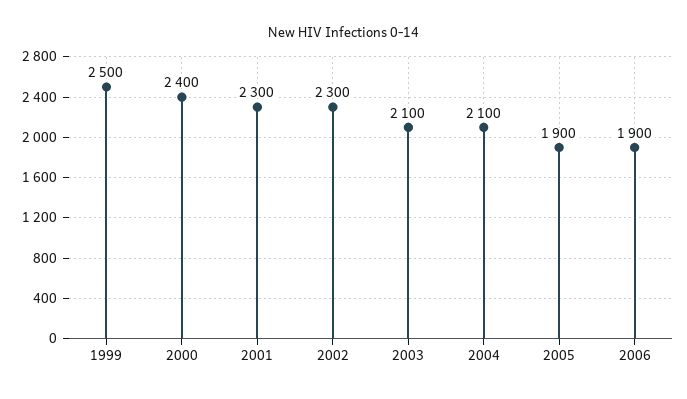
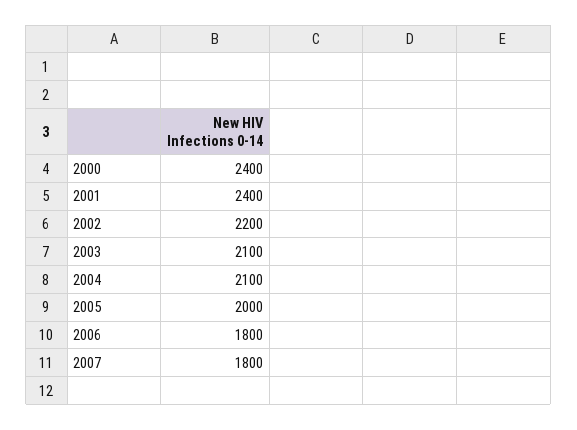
1999: 2500 -> none
2001: 2300 -> 2400
2002: 2300 -> 2200
2005: 1900 -> 2000
2006: 1900 -> 1800
2007: none -> 1800

